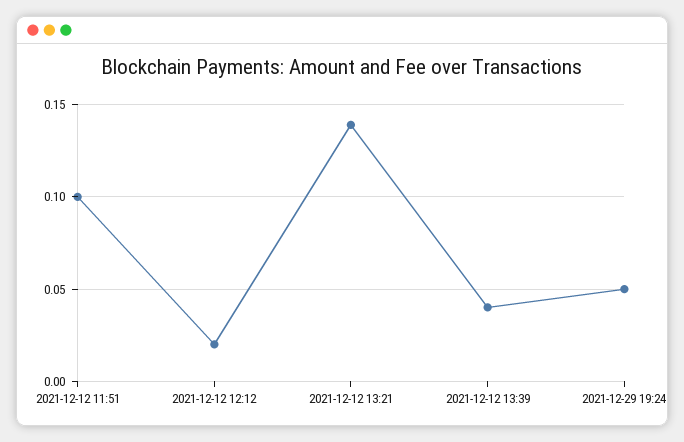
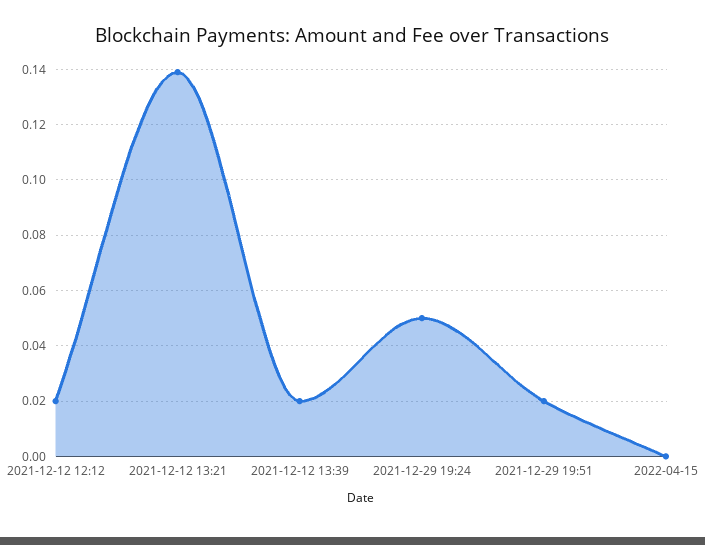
2021-12-12 11:51: 0.1 -> none
2021-12-12 13:39: 0.04 -> 0.02
2021-12-29 19:51: none -> 0.02
2022-04-15: none -> 0

